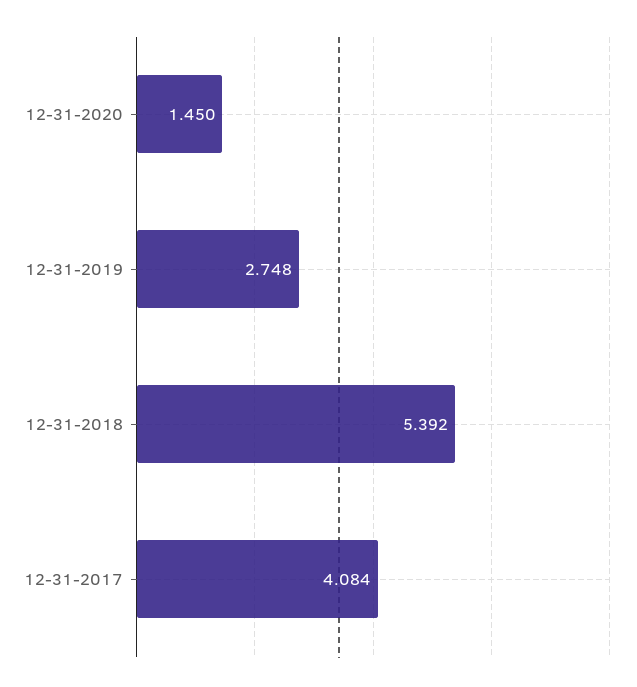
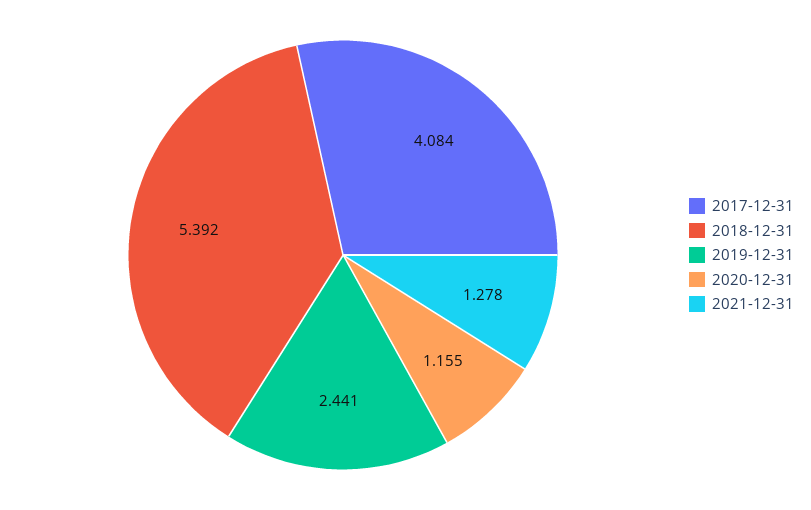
12-31-2020: 1.45 -> 1.155
12-31-2019: 2.748 -> 2.441
2021-12-31: none -> 1.278

